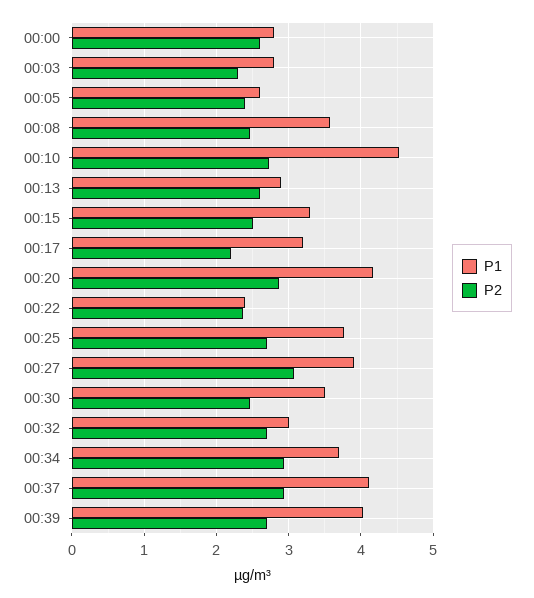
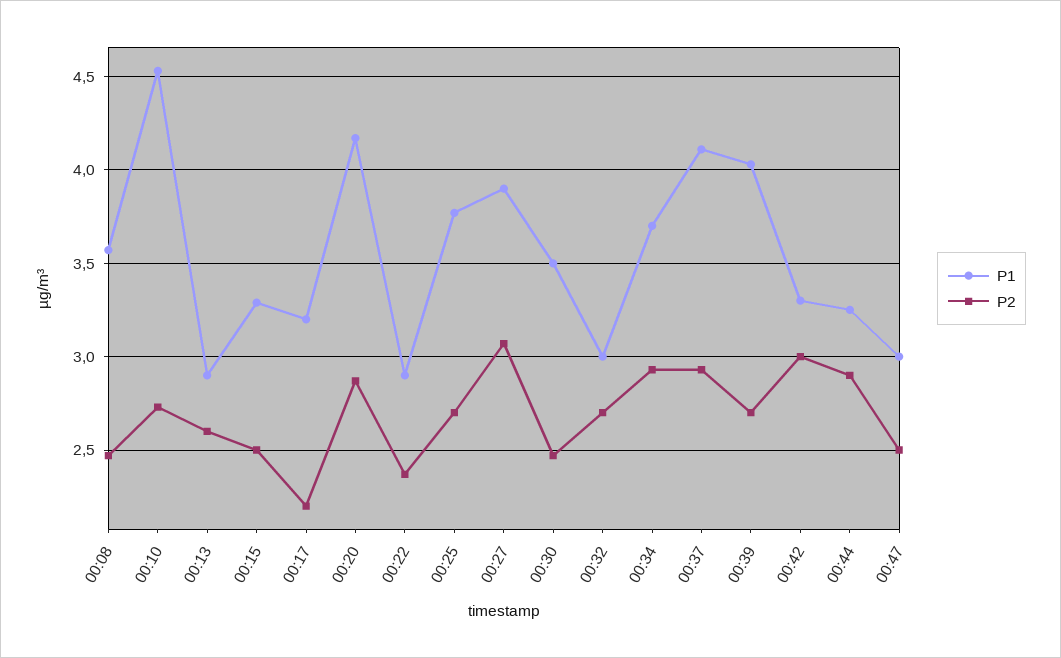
P1, 00:00: 2.8 -> none
P2, 00:00: 2.6 -> none
P1, 00:03: 2.8 -> none
P2, 00:03: 2.3 -> none
P1, 00:05: 2.6 -> none
P2, 00:05: 2.4 -> none
P1, 00:22: 2.4 -> 2.9
P1, 00:42: none -> 3.3
P2, 00:42: none -> 3
P1, 00:44: none -> 3.25
P2, 00:44: none -> 2.9
P1, 00:47: none -> 3
P2, 00:47: none -> 2.5

